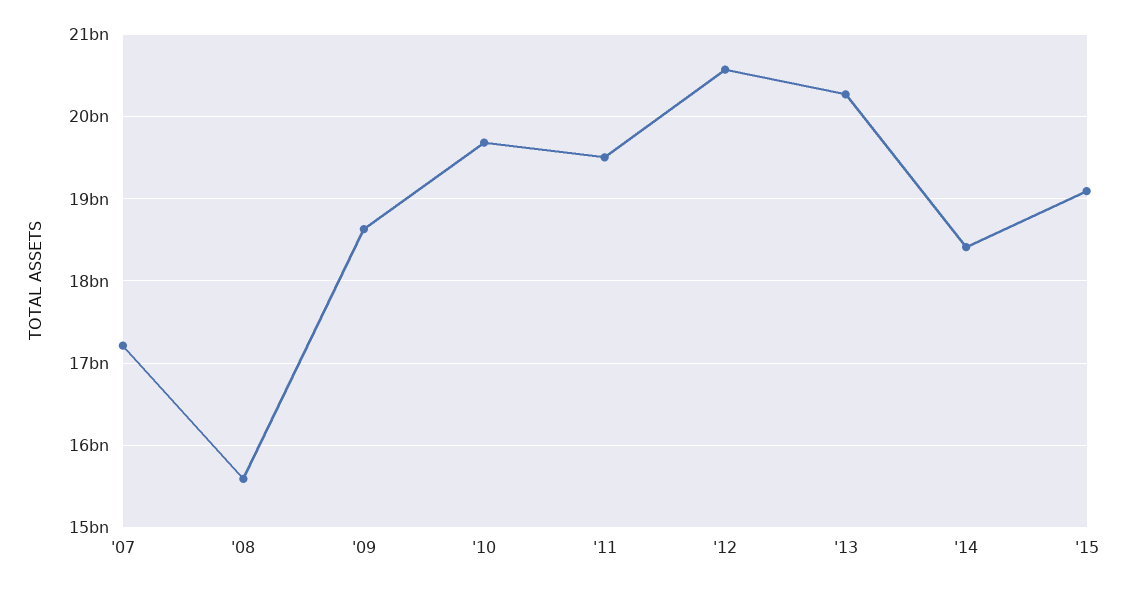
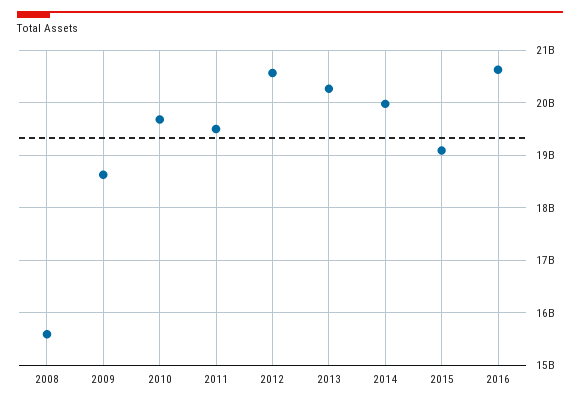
'07: 17200000000 -> none
'14: 18400000000 -> 20000000000
2016: none -> 20600000000

